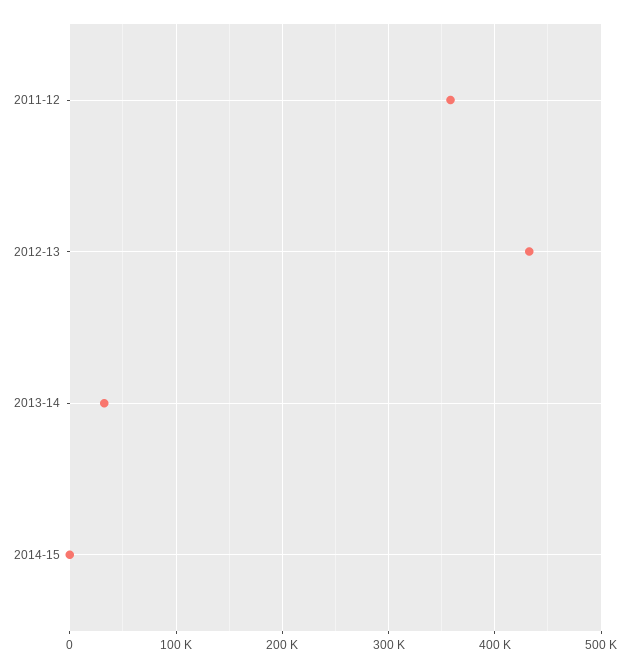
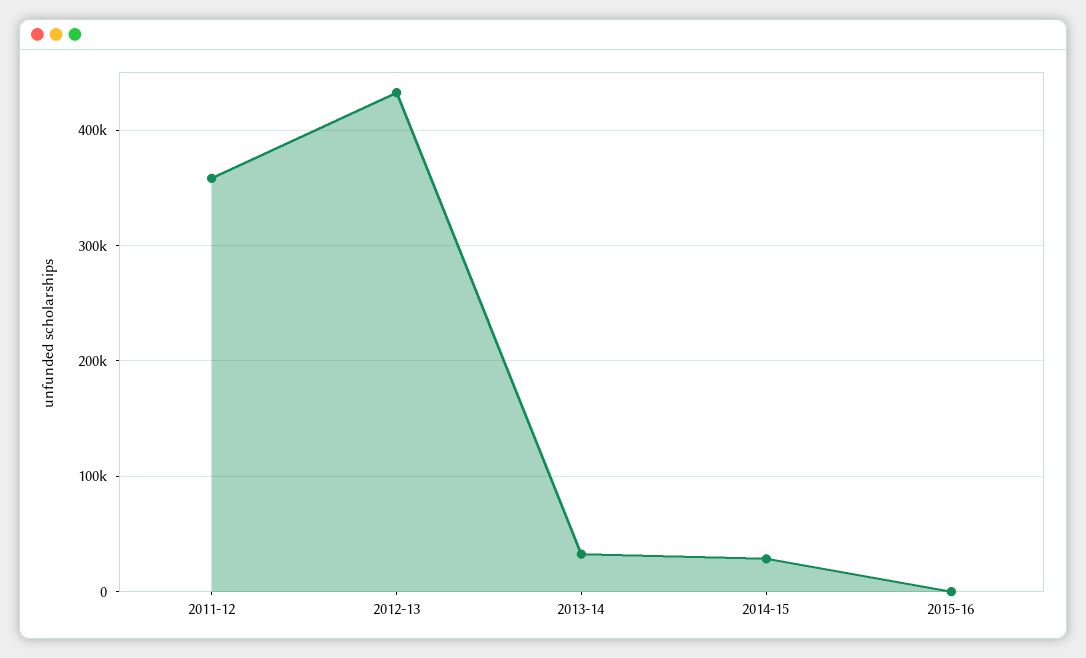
2014-15: 0 -> 30000
2015-16: none -> 0

